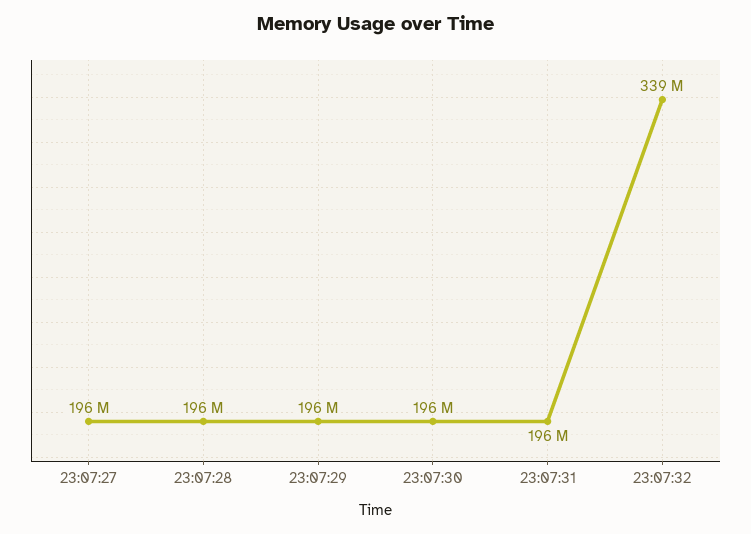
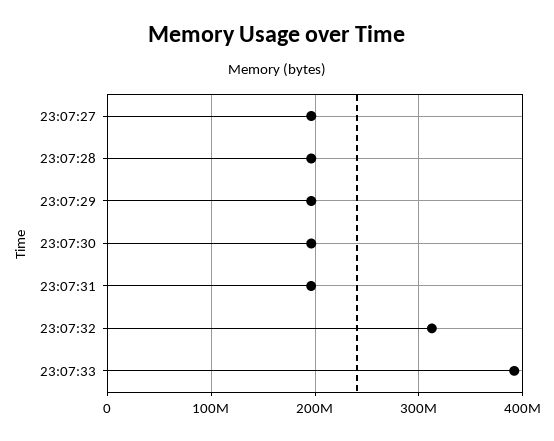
23:07:32: 339000000 -> 310000000
23:07:33: none -> 390000000

